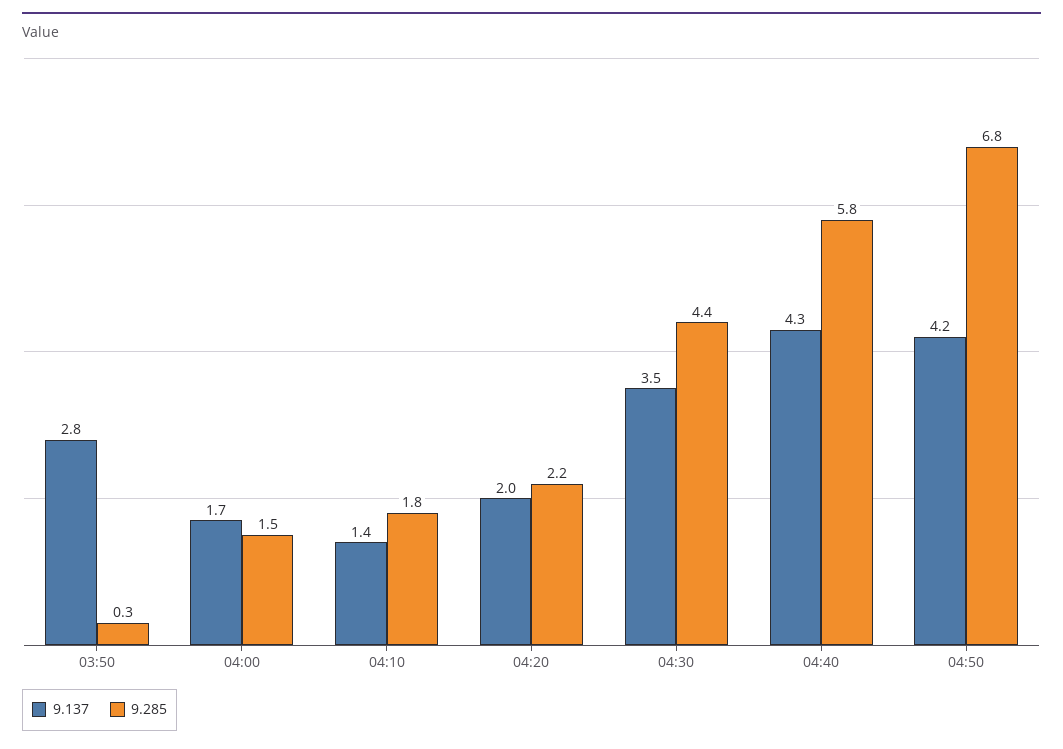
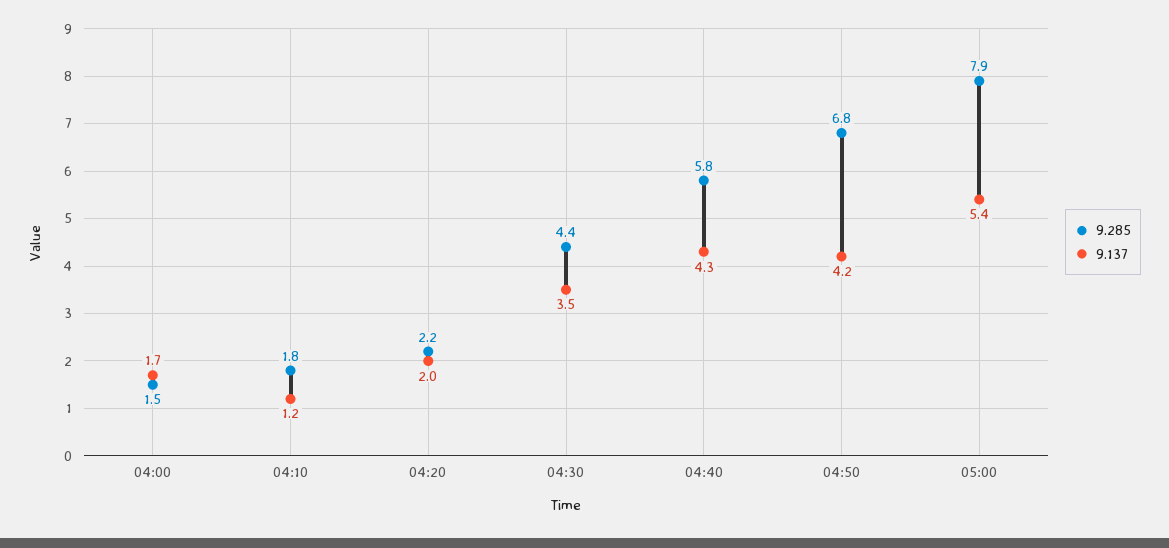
9.137, 03:50: 2.8 -> none
9.285, 03:50: 0.3 -> none
9.137, 04:10: 1.4 -> 1.2
9.285, 05:00: none -> 7.9
9.137, 05:00: none -> 5.4

